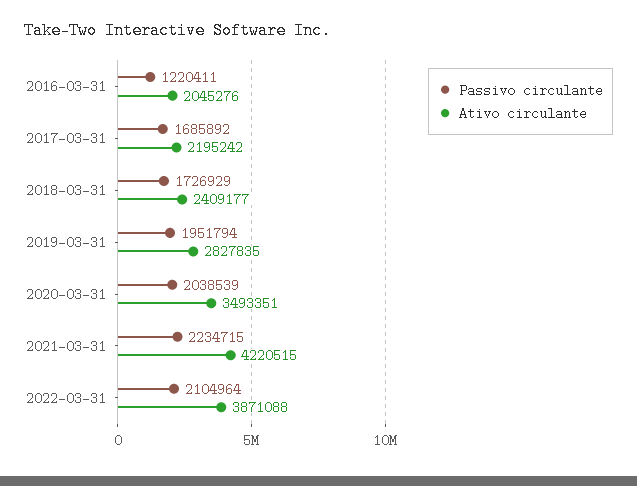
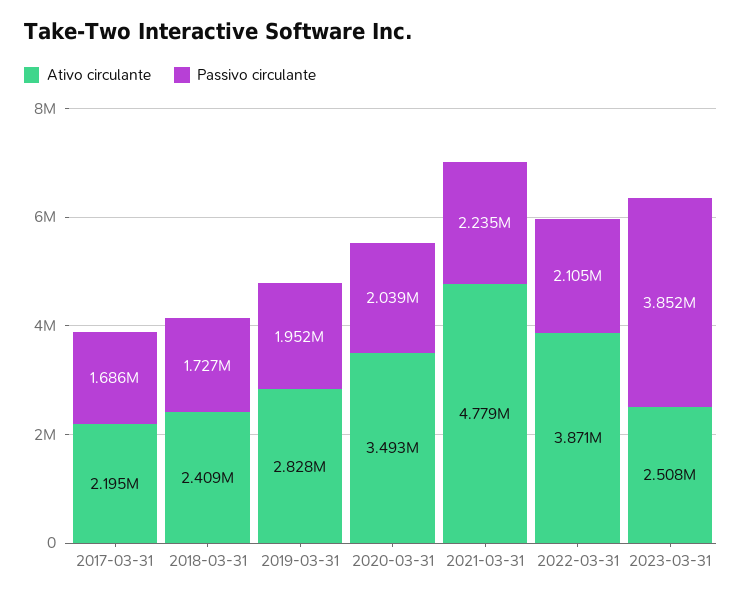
Passivo circulante, 2016-03-31: 1220411 -> none
Ativo circulante, 2016-03-31: 2045276 -> none
Ativo circulante, 2021-03-31: 4220515 -> 4779000
Ativo circulante, 2023-03-31: none -> 2508000
Passivo circulante, 2023-03-31: none -> 3852000

